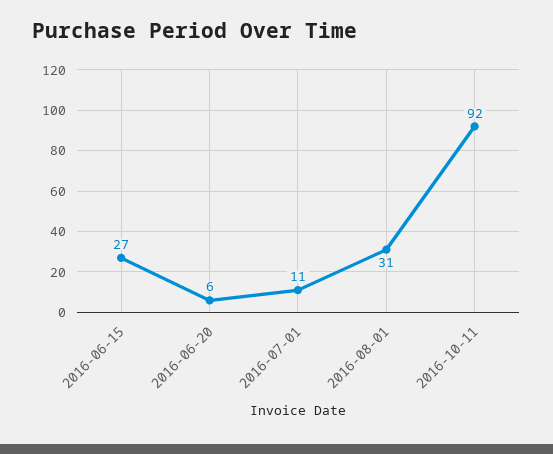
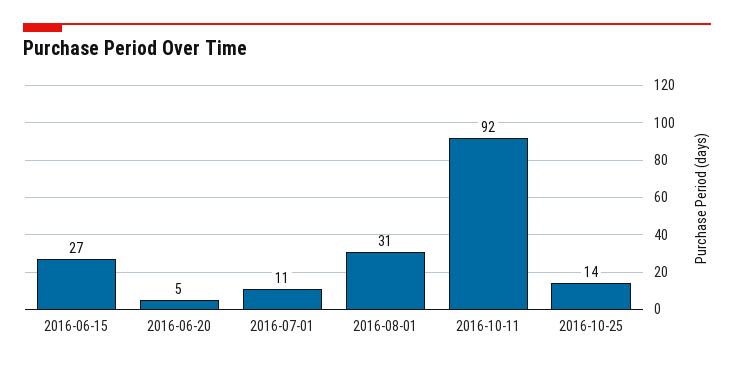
2016-06-20: 6 -> 5
2016-10-25: none -> 14

